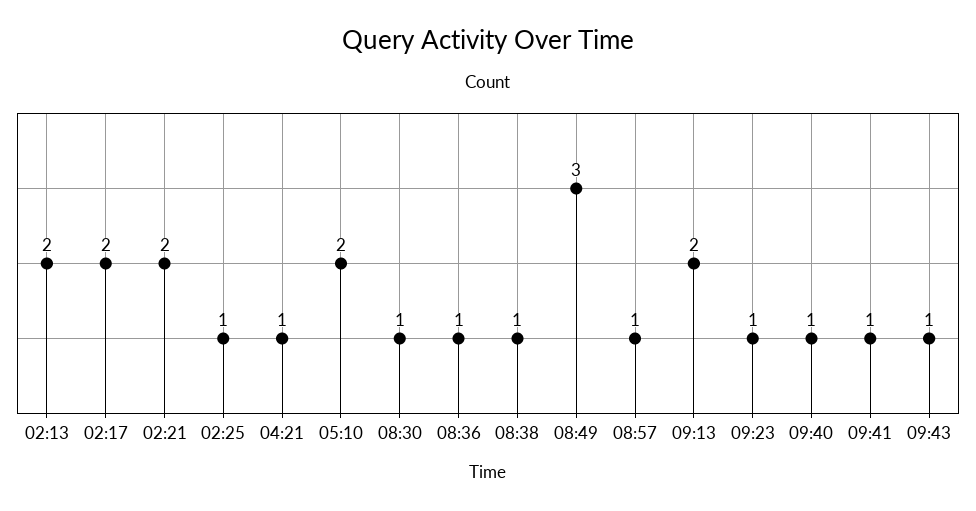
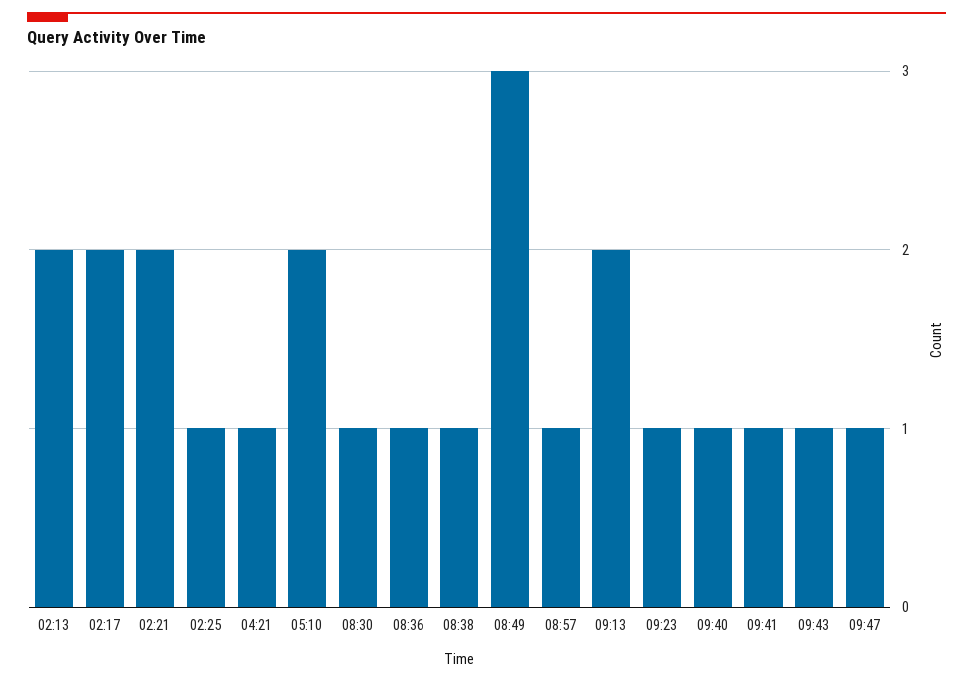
09:47: none -> 1

